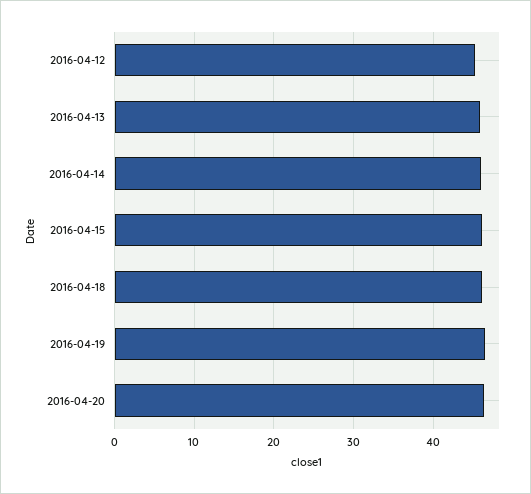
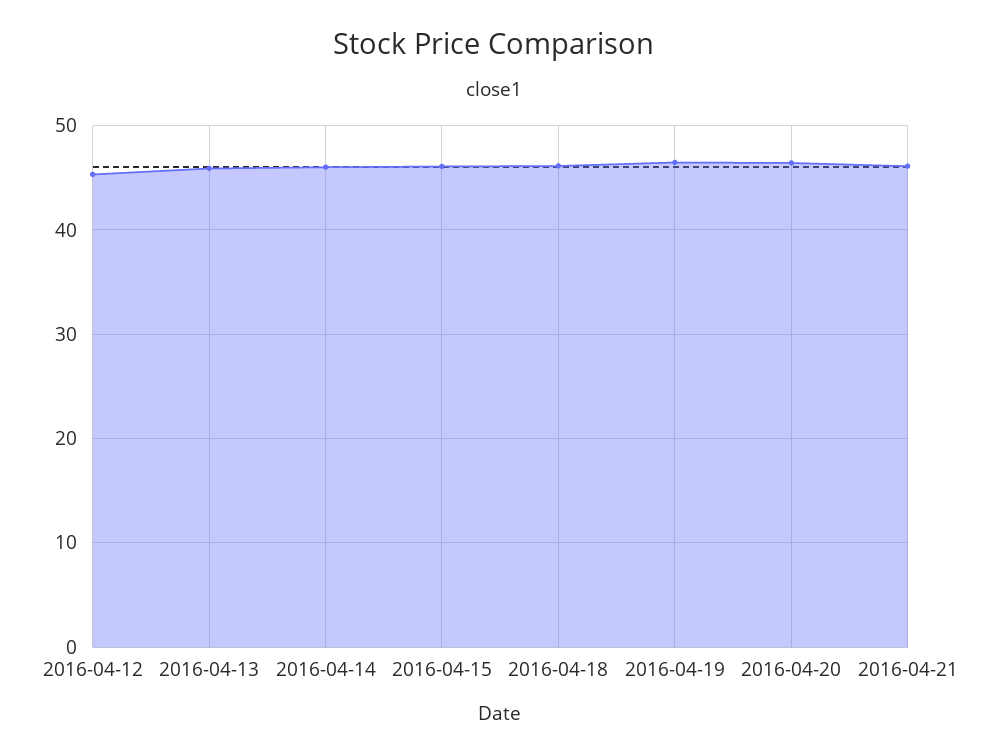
2016-04-21: none -> 46

